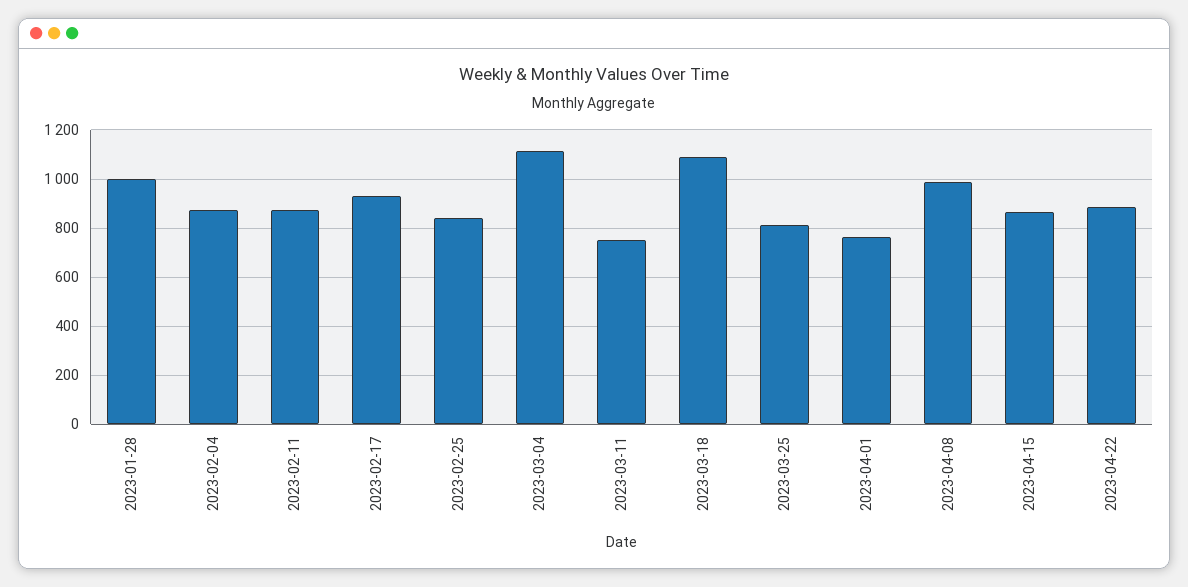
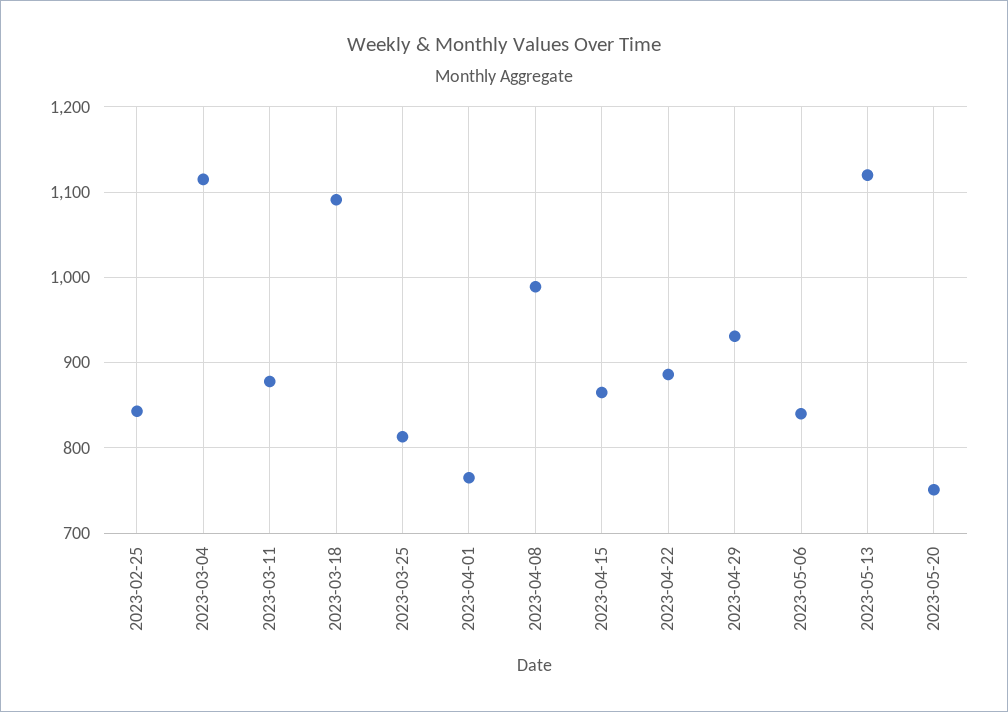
2023-01-28: 1000 -> none
2023-02-04: 875 -> none
2023-02-11: 875 -> none
2023-02-17: 925 -> none
2023-03-11: 750 -> 880
2023-04-29: none -> 930
2023-05-06: none -> 840
2023-05-13: none -> 1120
2023-05-20: none -> 750

